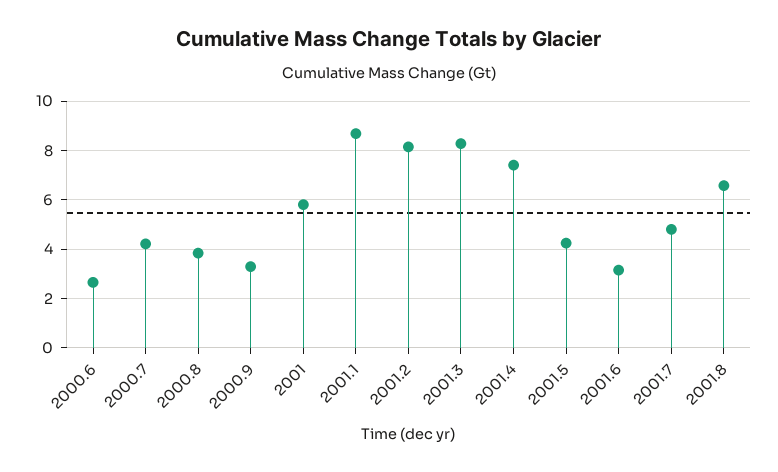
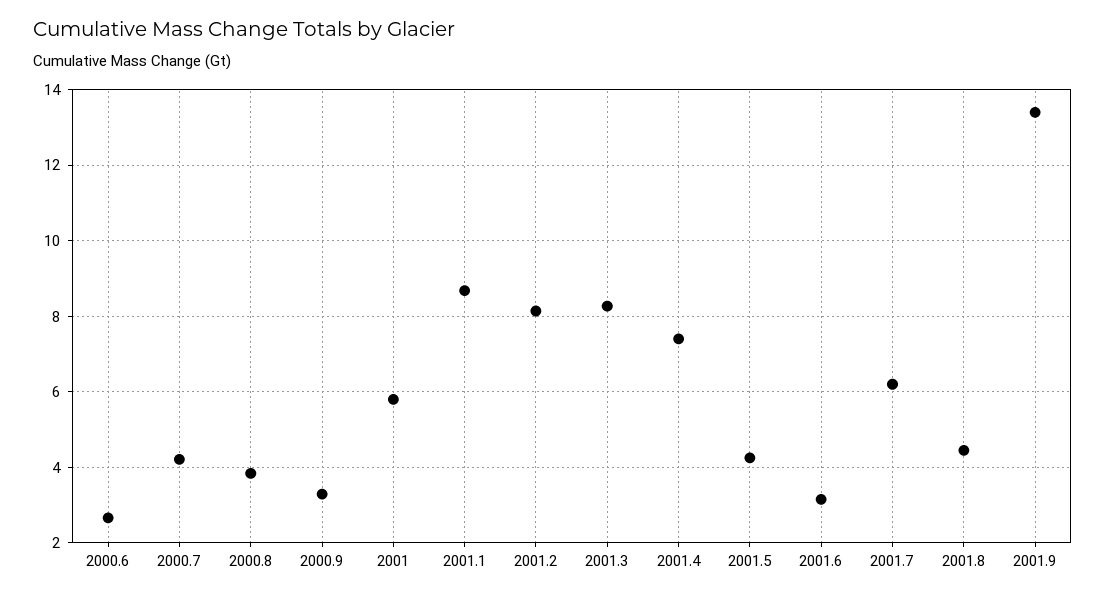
2001.7: 4.75 -> 6.2
2001.8: 6.5 -> 4.4
2001.9: none -> 13.4

